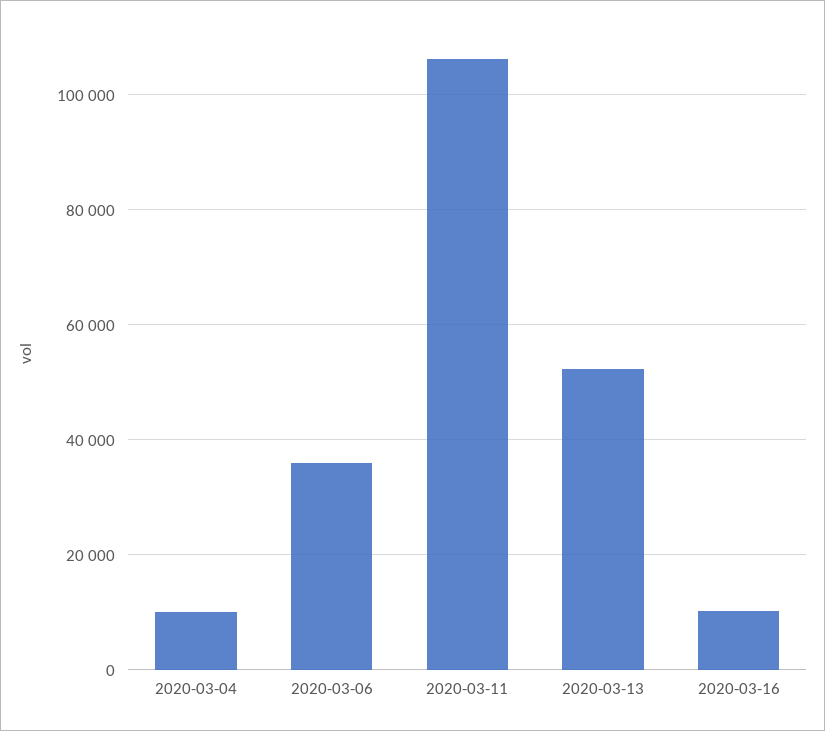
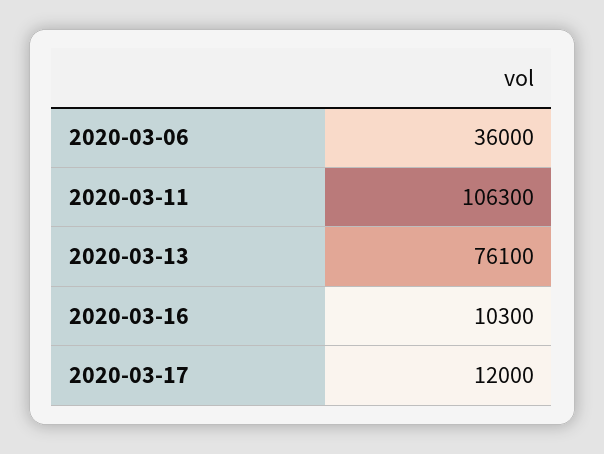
2020-03-04: 10000 -> none
2020-03-13: 52000 -> 76100
2020-03-17: none -> 12000

